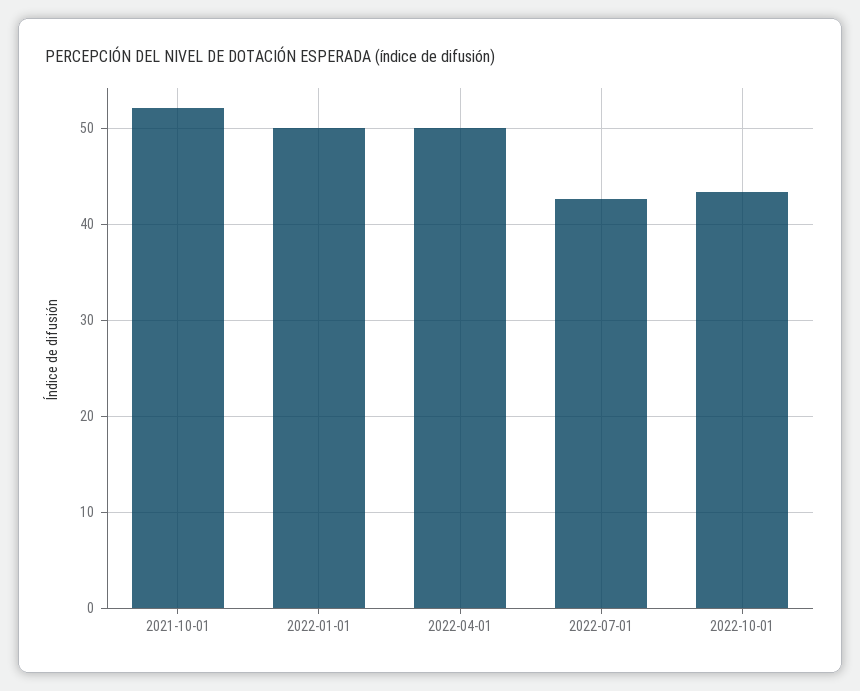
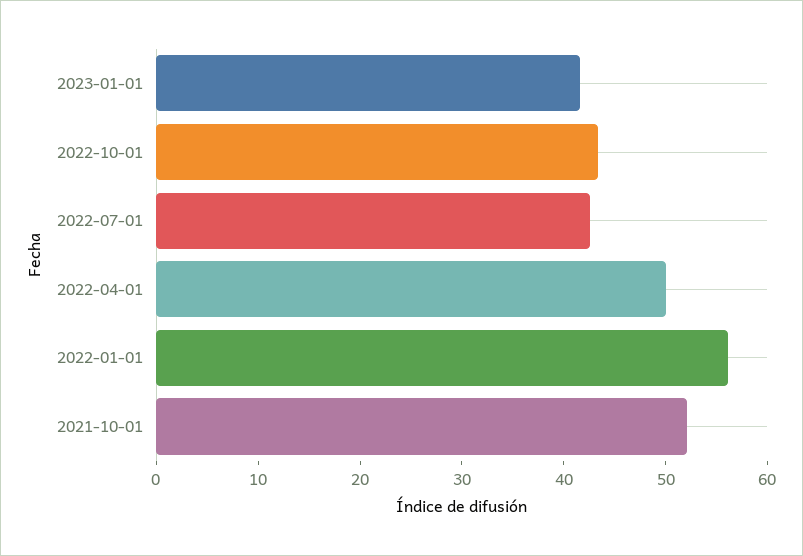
2022-01-01: 50 -> 56
2023-01-01: none -> 42

